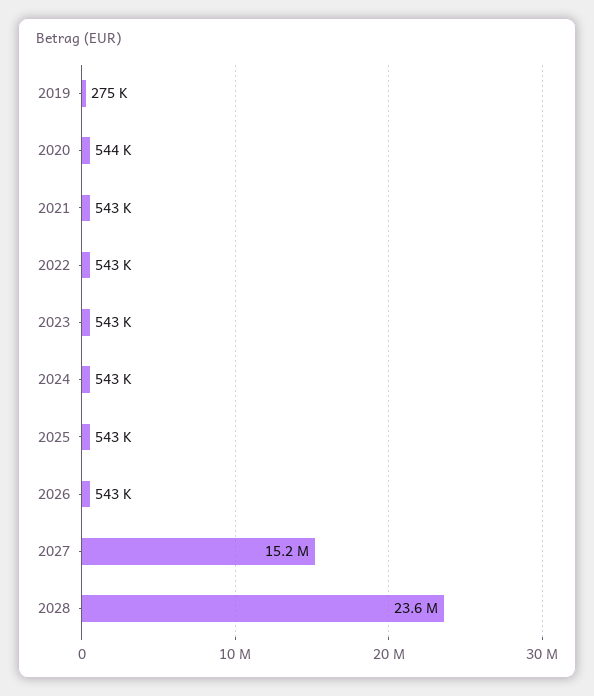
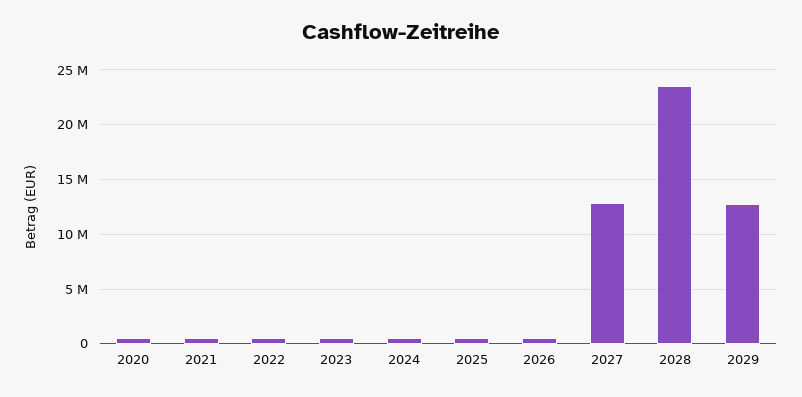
2019: 275000 -> none
2027: 15200000 -> 13000000
2029: none -> 13000000

